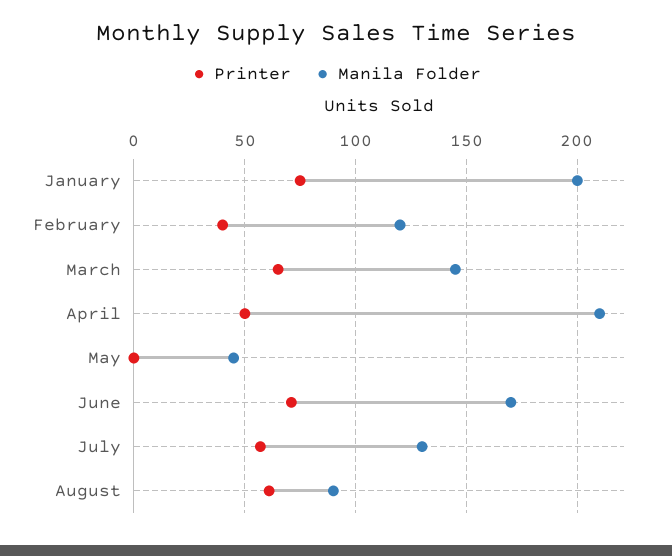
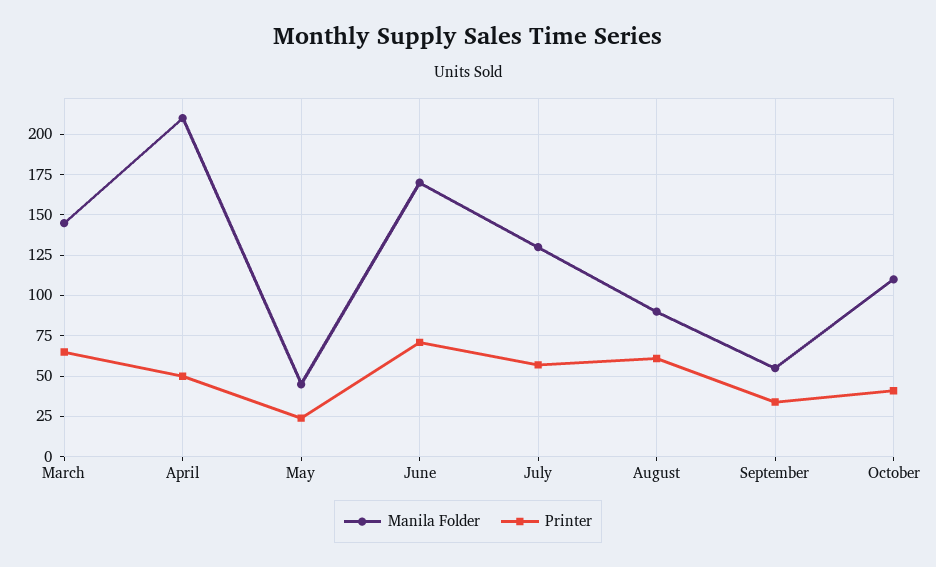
Printer, January: 75 -> none
Manila Folder, January: 200 -> none
Printer, February: 40 -> none
Manila Folder, February: 120 -> none
Printer, May: 0 -> 25
Manila Folder, September: none -> 55
Printer, September: none -> 35
Manila Folder, October: none -> 110
Printer, October: none -> 40

